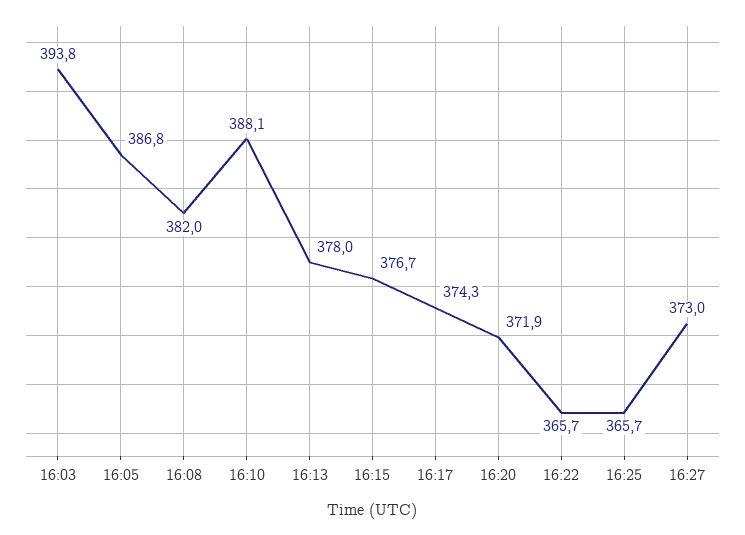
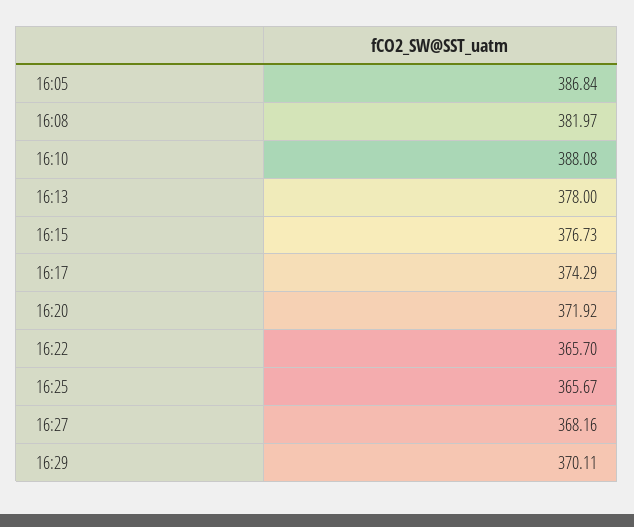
16:03: 393.8 -> none
16:27: 373 -> 368.16
16:29: none -> 370.11

